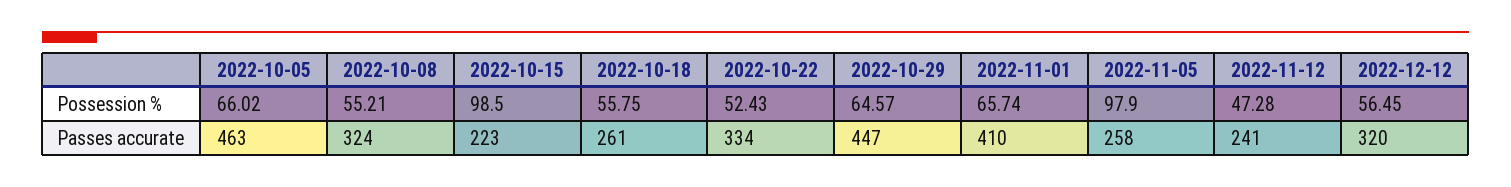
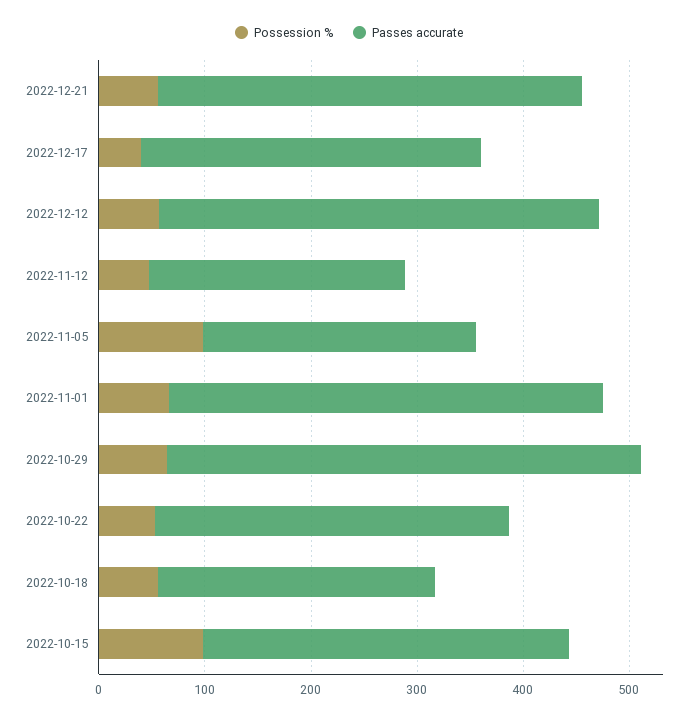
Possession %, 2022-10-05: 66.02 -> none
Possession %, 2022-10-08: 55.21 -> none
Passes accurate, 2022-10-05: 463 -> none
Passes accurate, 2022-10-08: 324 -> none
Passes accurate, 2022-10-15: 223 -> 340
Passes accurate, 2022-12-12: 320 -> 420
Possession %, 2022-12-21: none -> 60
Passes accurate, 2022-12-21: none -> 400
Possession %, 2022-12-17: none -> 40
Passes accurate, 2022-12-17: none -> 320

